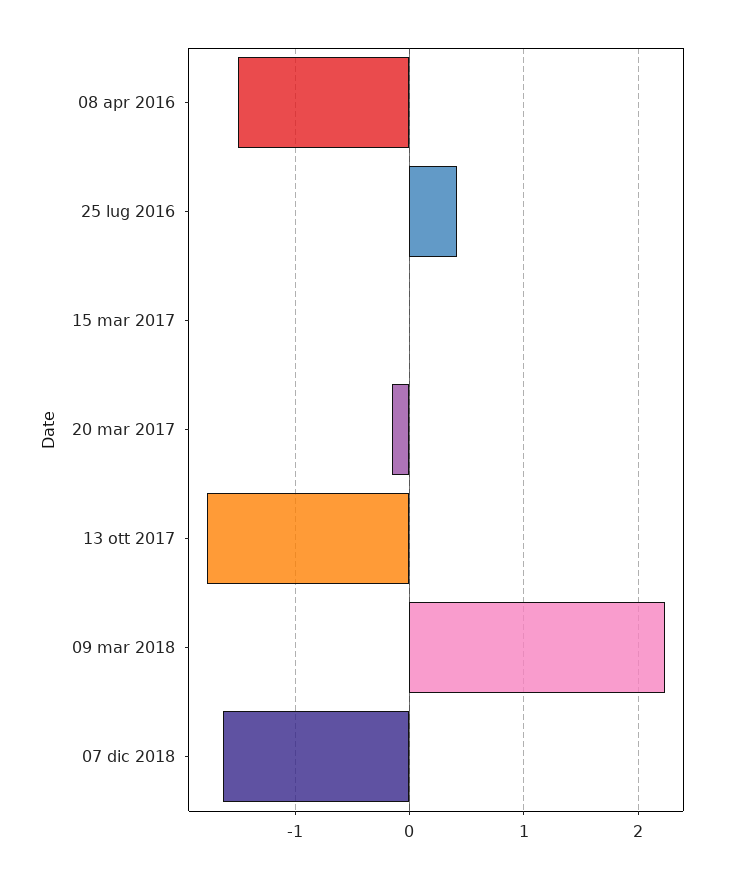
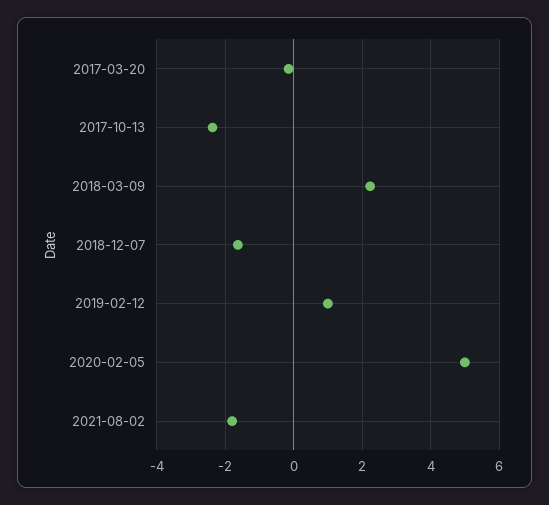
08 apr 2016: -1.5 -> none
25 lug 2016: 0.4 -> none
15 mar 2017: 0 -> none
13 ott 2017: -1.8 -> -2.4
2019-02-12: none -> 1
2020-02-05: none -> 5
2021-08-02: none -> -1.8

